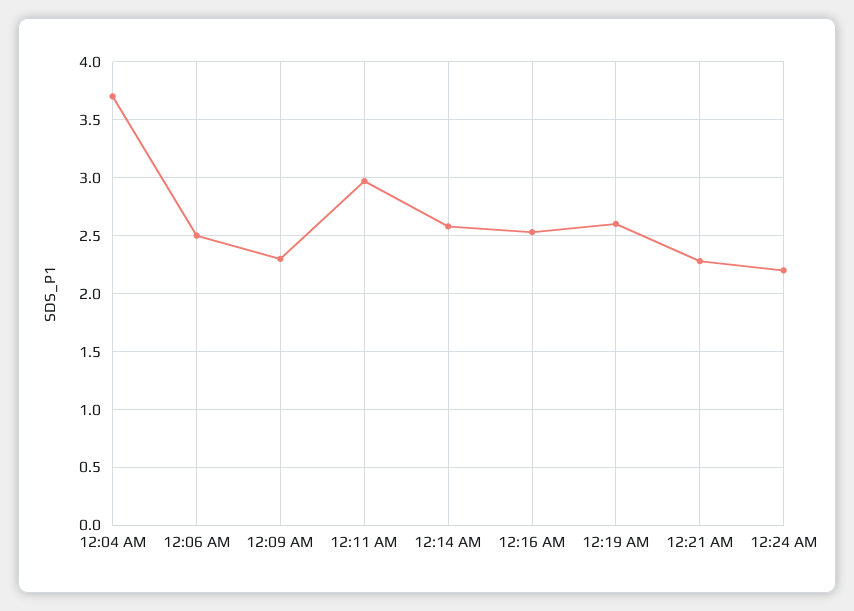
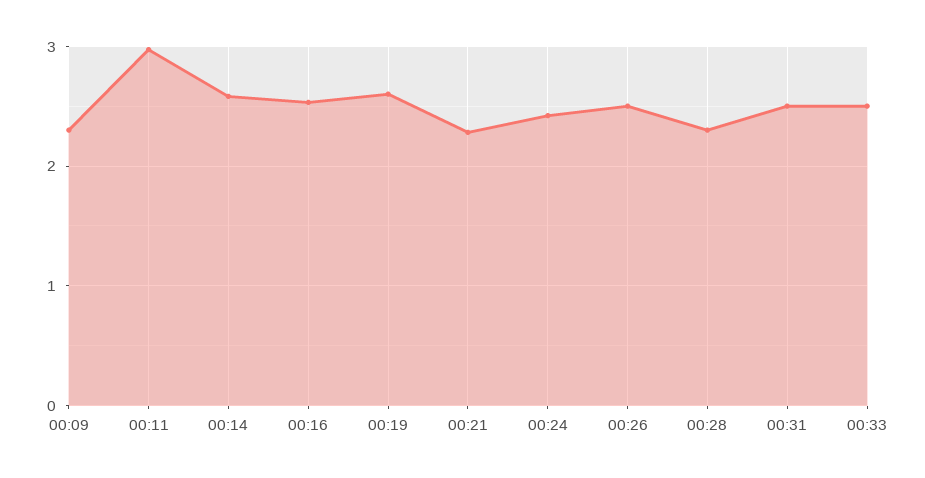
12:04 AM: 3.7 -> none
12:06 AM: 2.5 -> none
12:24 AM: 2.2 -> 2.4
00:26: none -> 2.5
00:28: none -> 2.3
00:31: none -> 2.5
00:33: none -> 2.5

